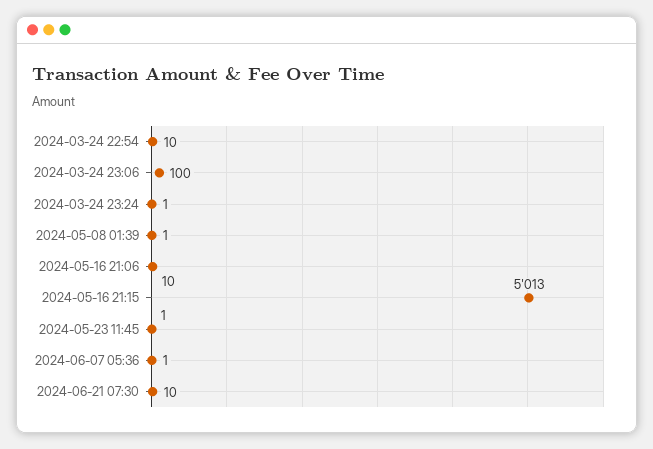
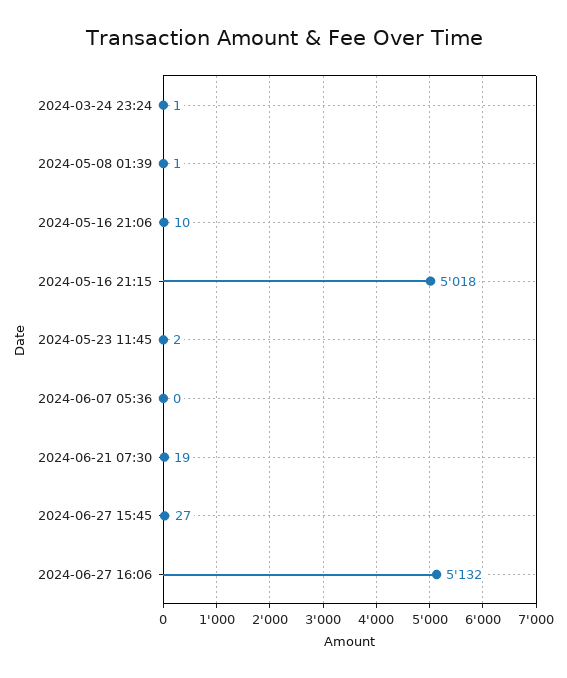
2024-03-24 22:54: 10 -> none
2024-03-24 23:06: 100 -> none
2024-05-16 21:15: 5013 -> 5018
2024-05-23 11:45: 1 -> 2
2024-06-07 05:36: 1 -> 0
2024-06-21 07:30: 10 -> 19
2024-06-27 15:45: none -> 27
2024-06-27 16:06: none -> 5132

